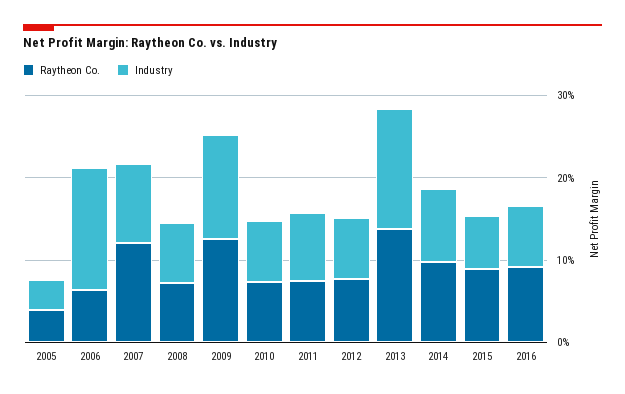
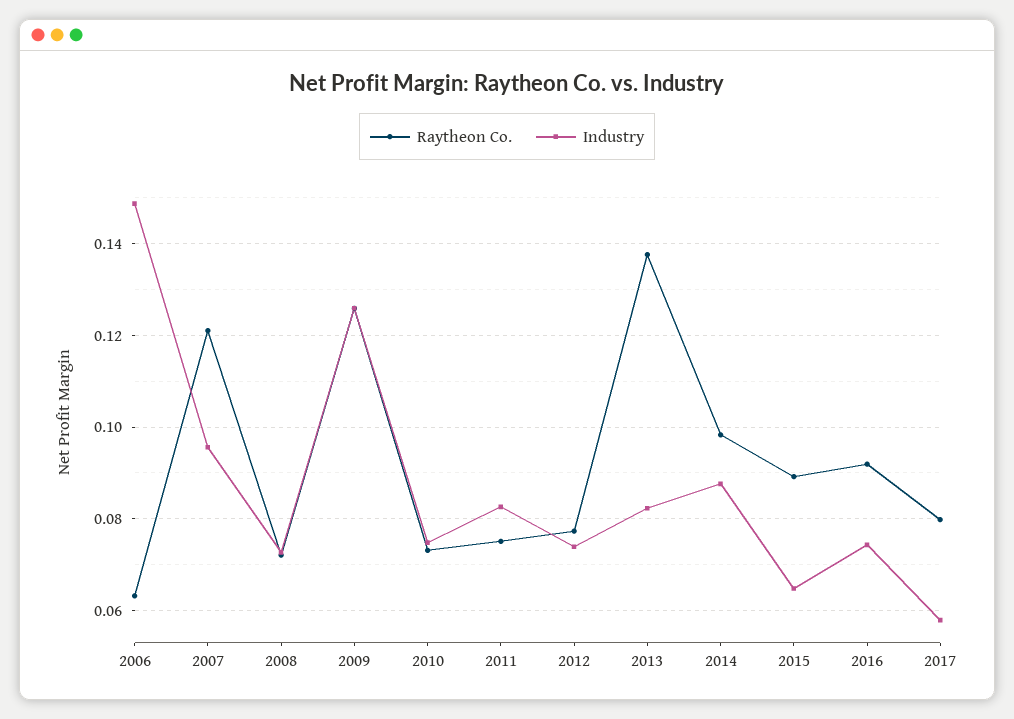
Raytheon Co., 2005: 0.04 -> none
Industry, 2005: 0.04 -> none
Industry, 2013: 0.14 -> 0.082
Raytheon Co., 2017: none -> 0.08
Industry, 2017: none -> 0.058

